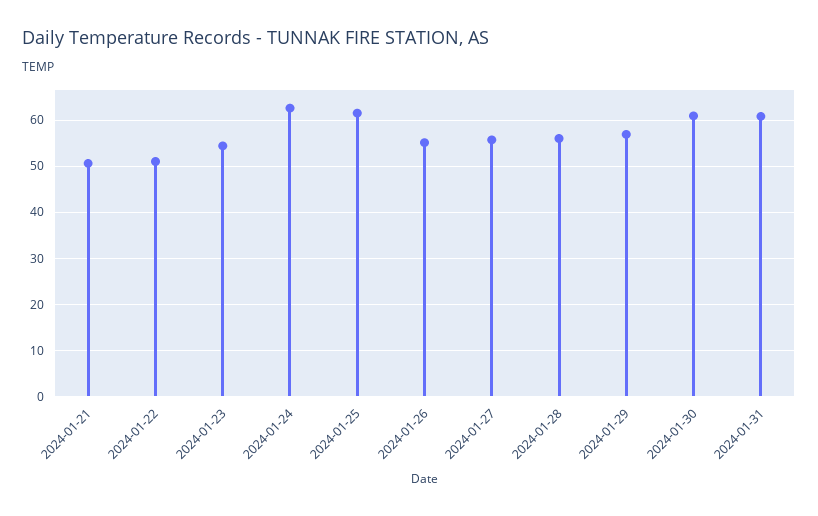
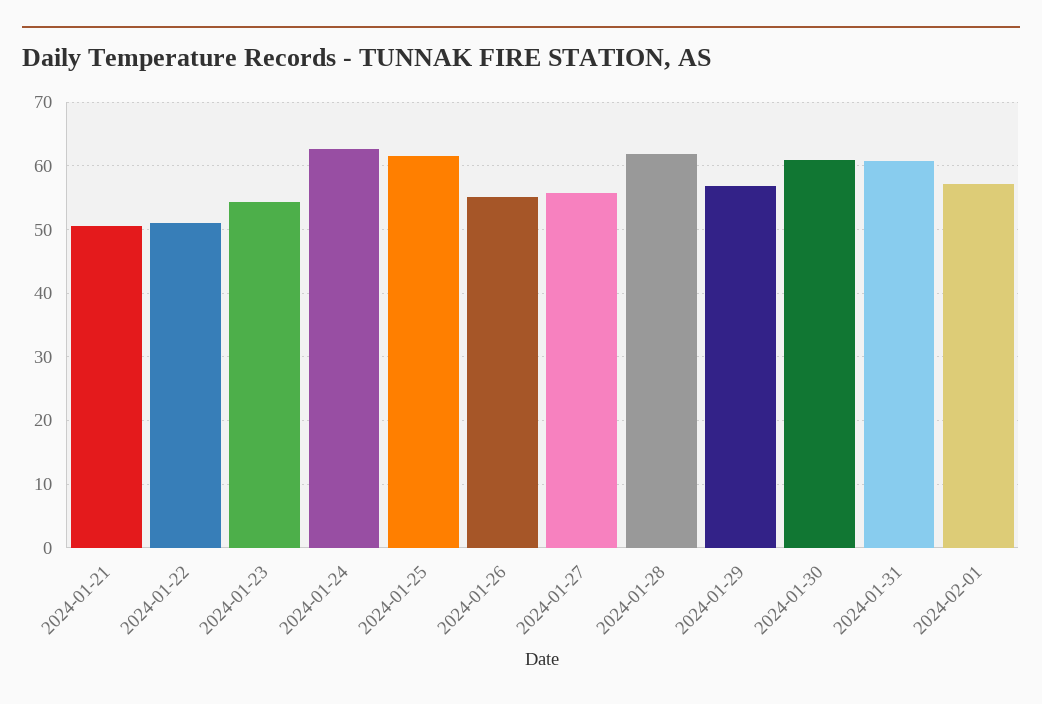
2024-01-28: 56 -> 62
2024-02-01: none -> 57

